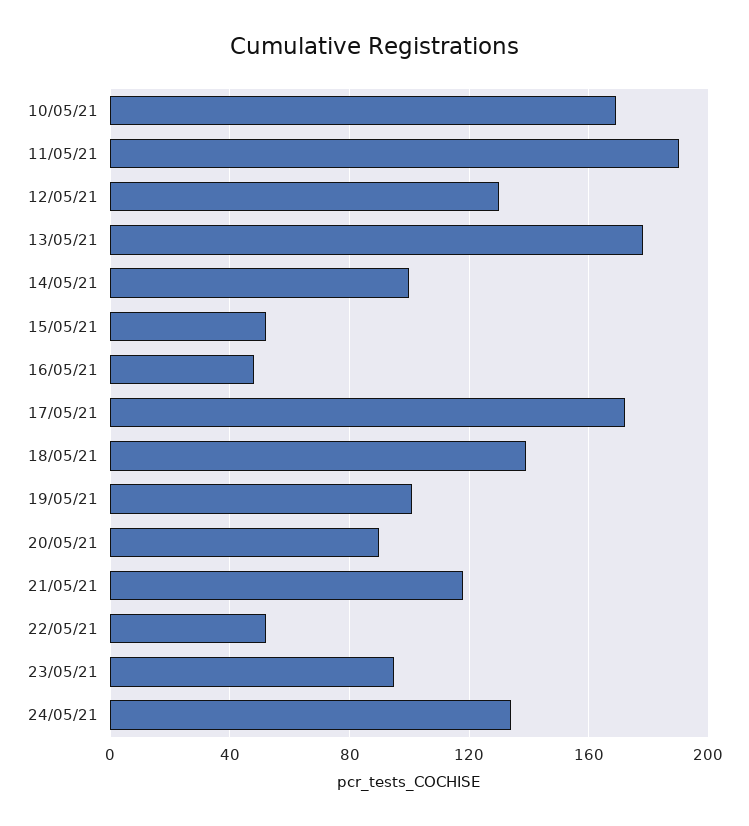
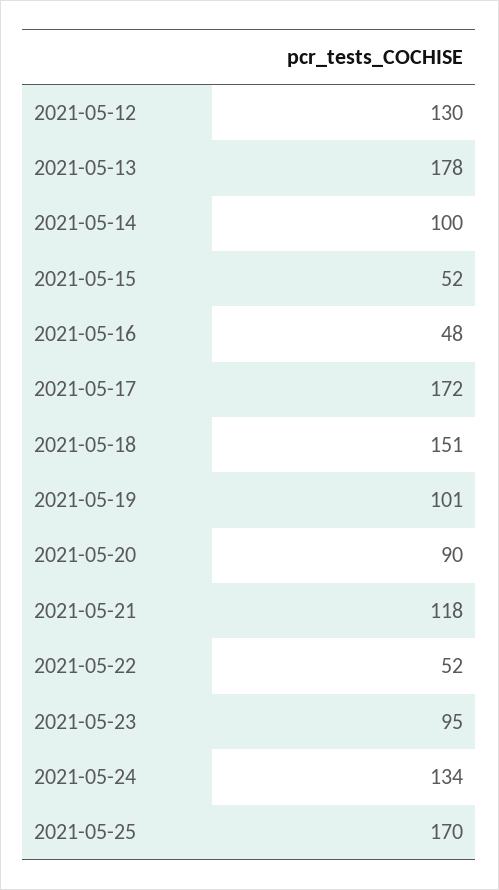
10/05/21: 170 -> none
11/05/21: 190 -> none
18/05/21: 140 -> 151
2021-05-25: none -> 170

